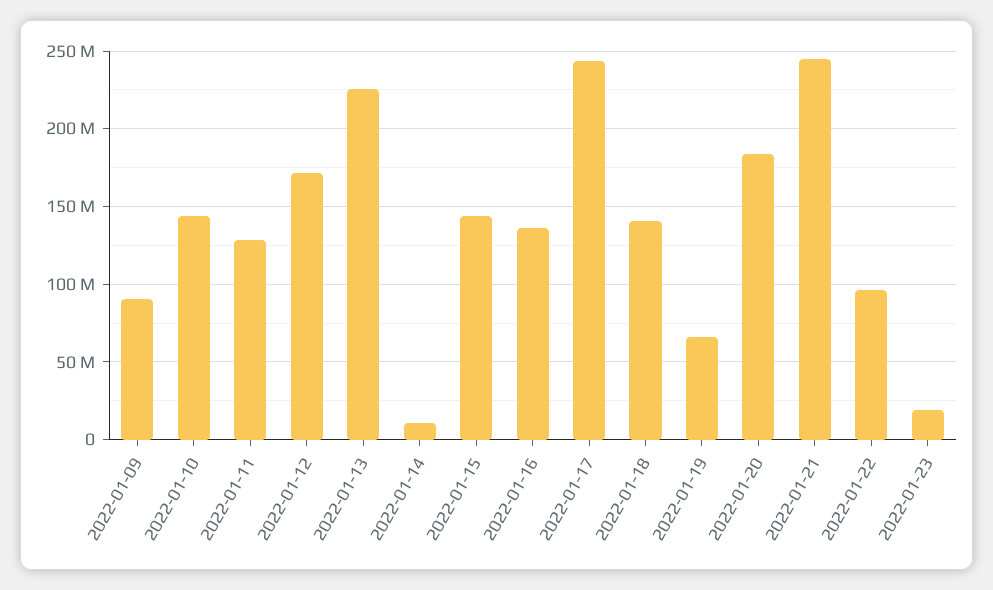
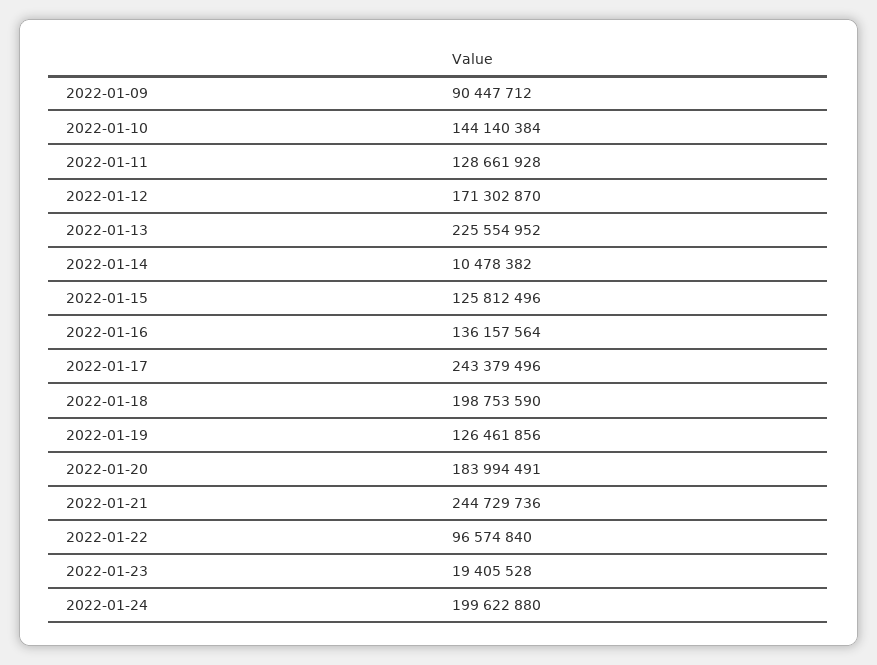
2022-01-15: 145000000 -> 125812496
2022-01-18: 140000000 -> 198753590
2022-01-19: 65000000 -> 126461856
2022-01-24: none -> 199622880

